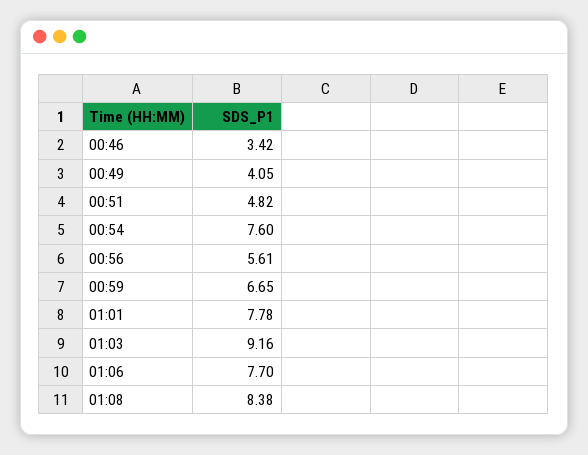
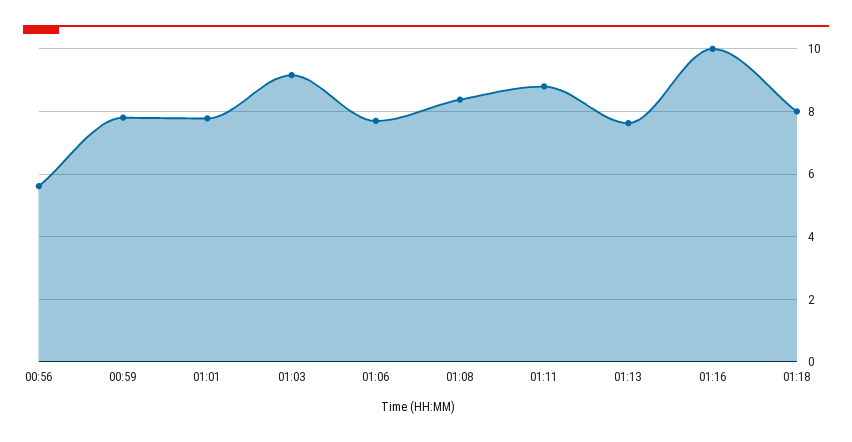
00:46: 3.42 -> none
00:49: 4.05 -> none
00:51: 4.82 -> none
00:54: 7.6 -> none
00:59: 6.65 -> 7.8
01:11: none -> 8.8
01:13: none -> 7.6
01:16: none -> 10
01:18: none -> 8

